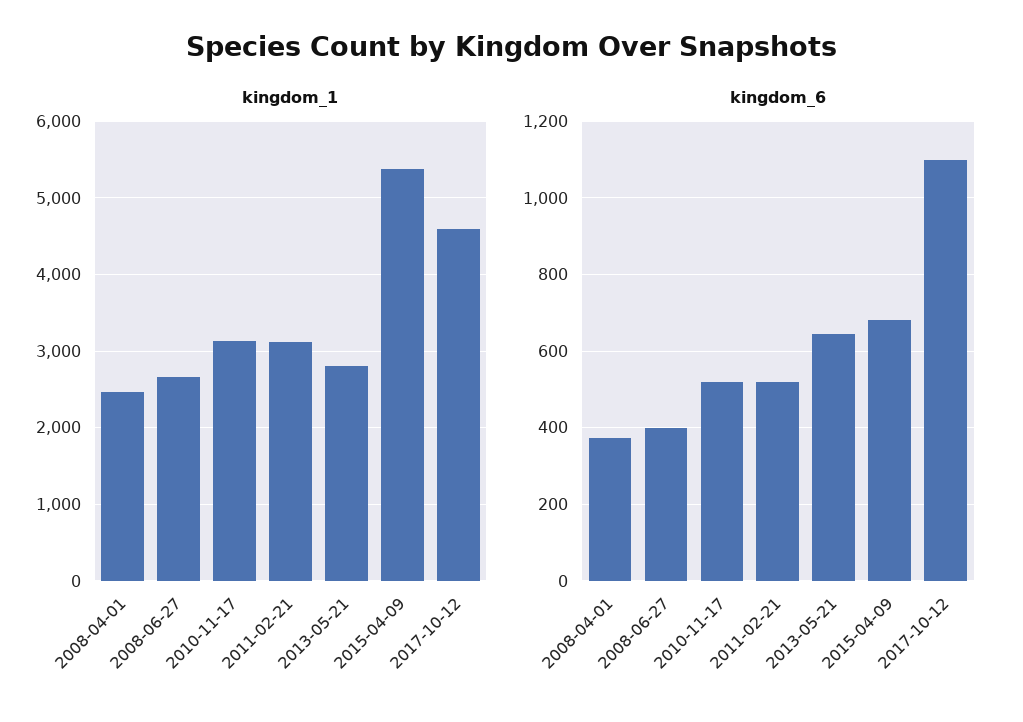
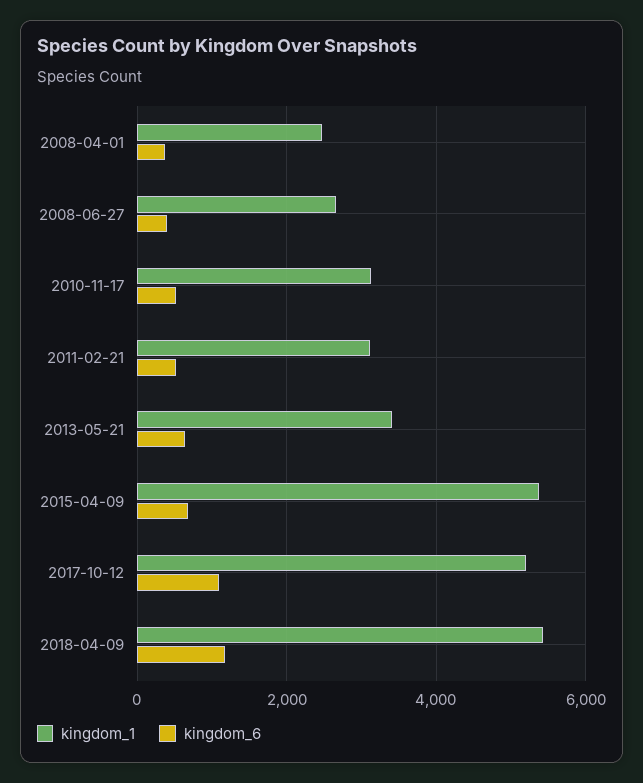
kingdom_1, 2013-05-21: 2800 -> 3400
kingdom_1, 2017-10-12: 4600 -> 5200
kingdom_1, 2018-04-09: none -> 5400
kingdom_6, 2018-04-09: none -> 1200

